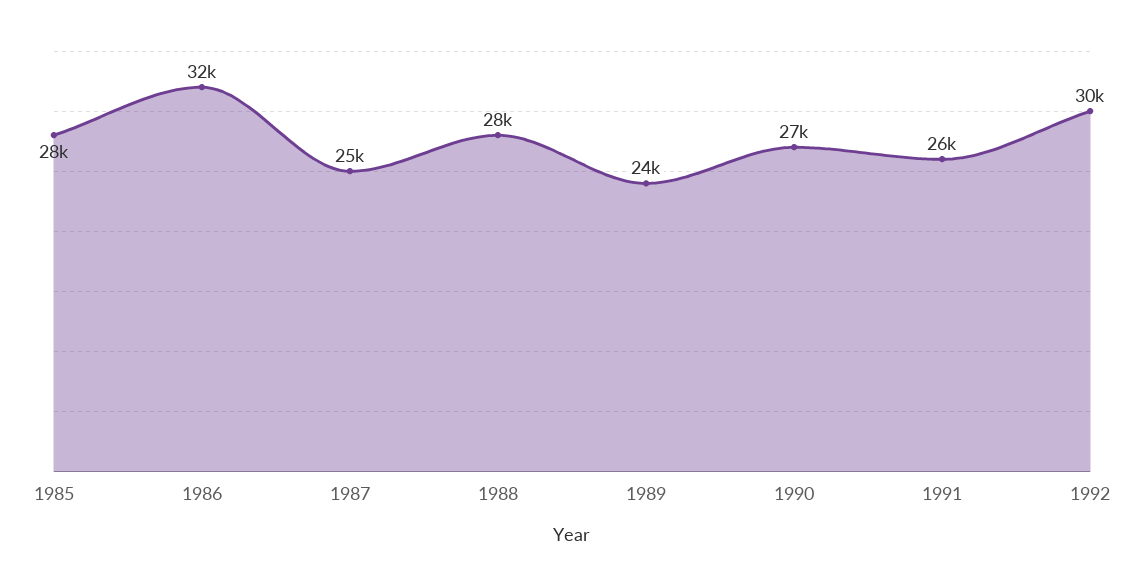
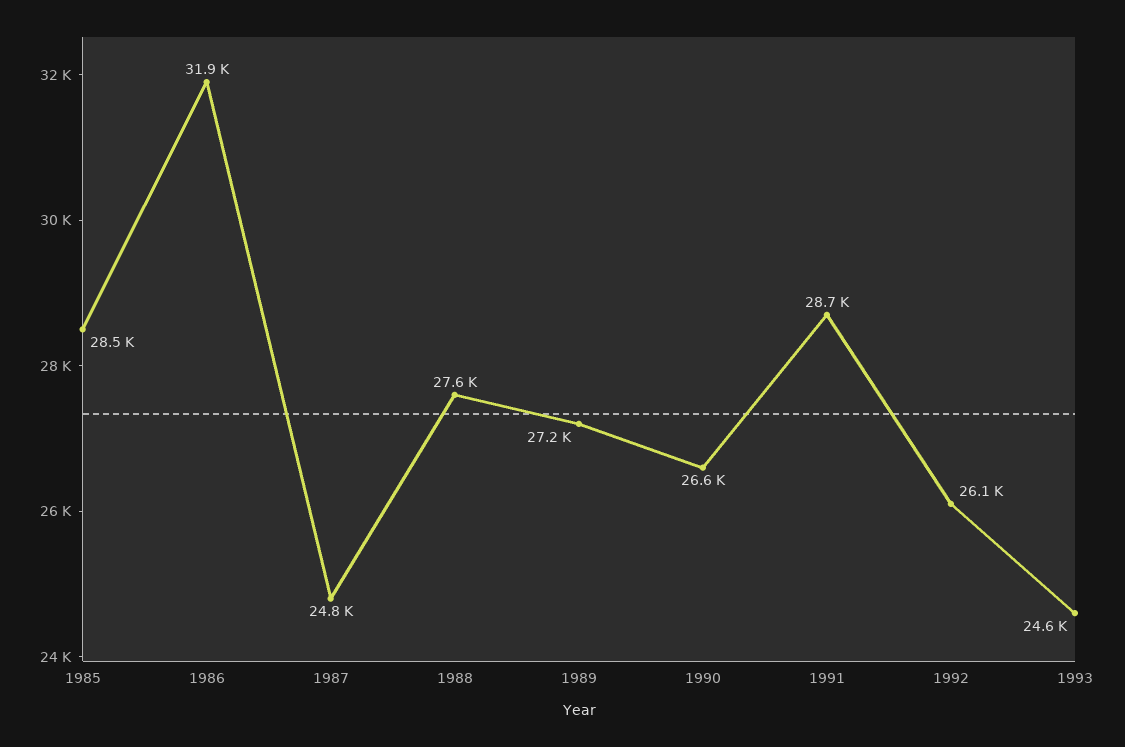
1989: 24000 -> 27200
1991: 26000 -> 28700
1992: 30000 -> 26100
1993: none -> 24600

